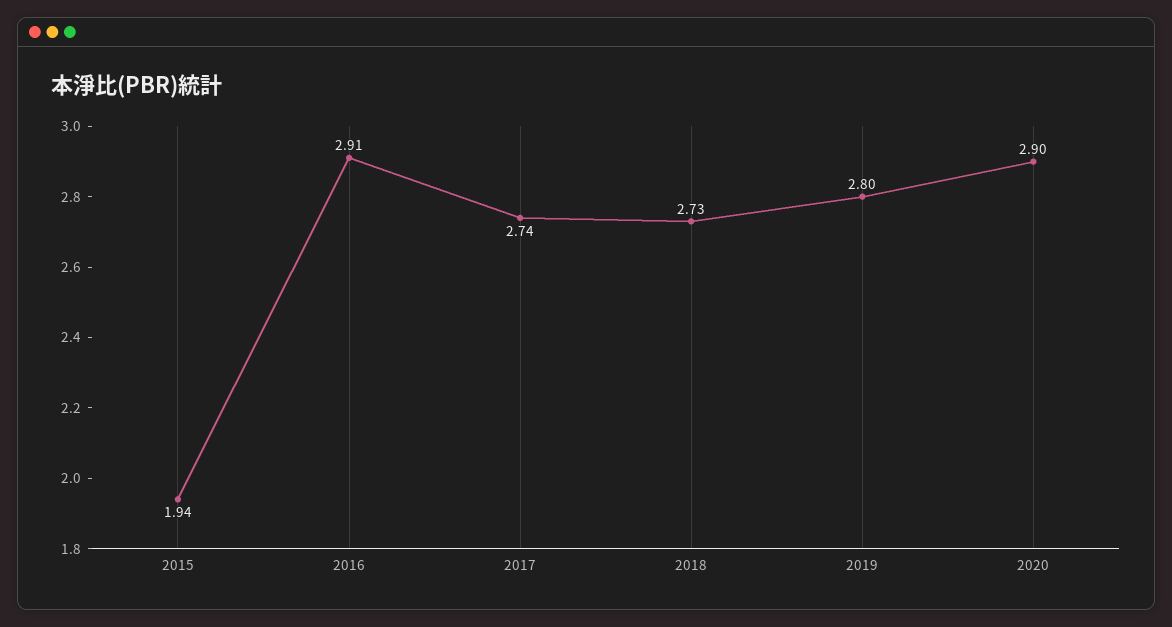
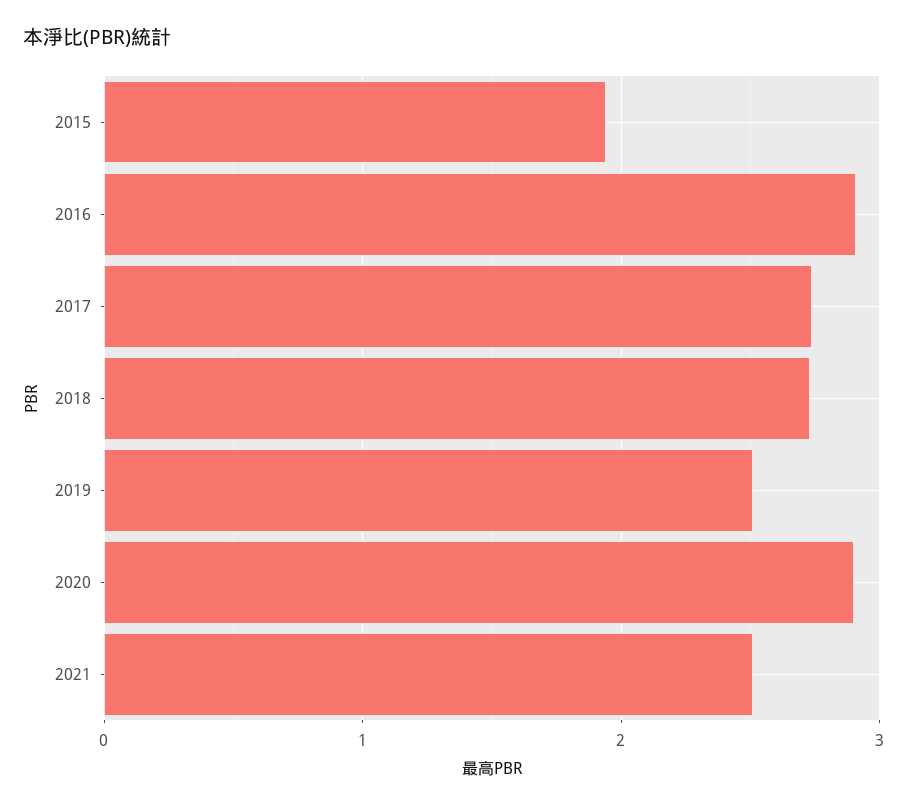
2019: 2.8 -> 2.5
2021: none -> 2.5

